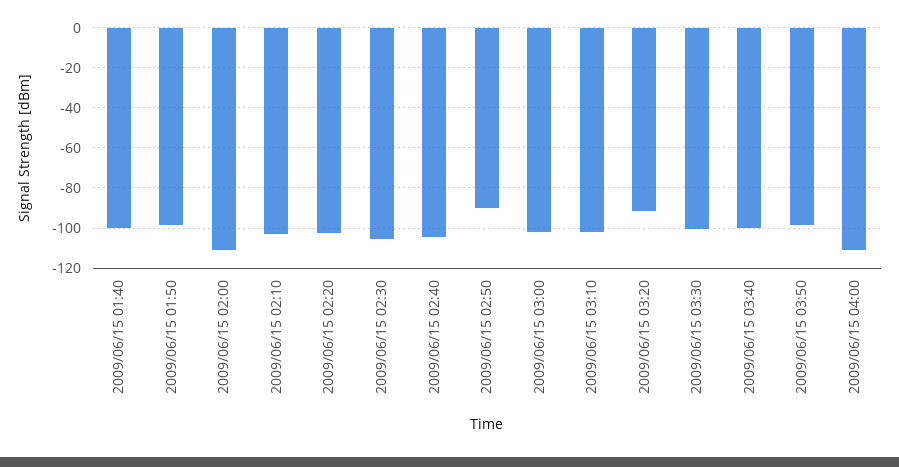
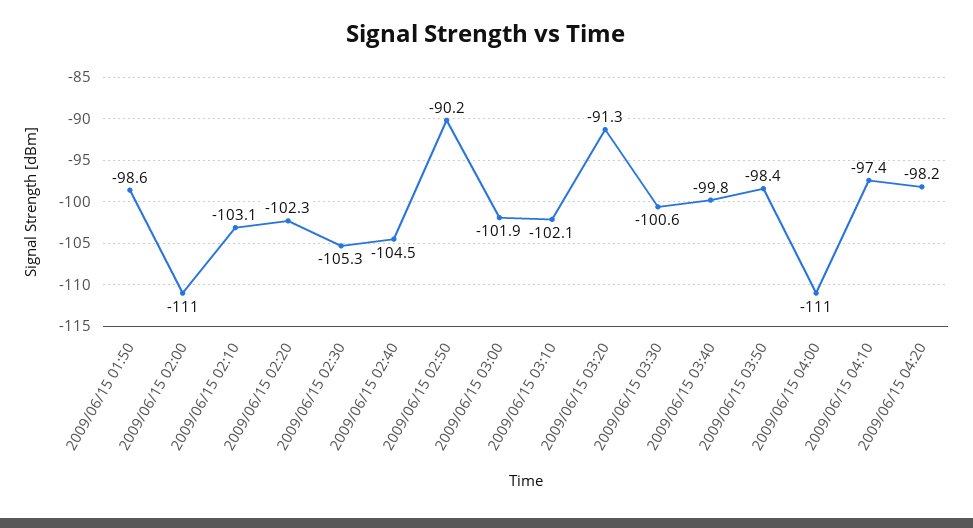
2009/06/15 01:40: -100 -> none
2009/06/15 04:10: none -> -97.4
2009/06/15 04:20: none -> -98.2

